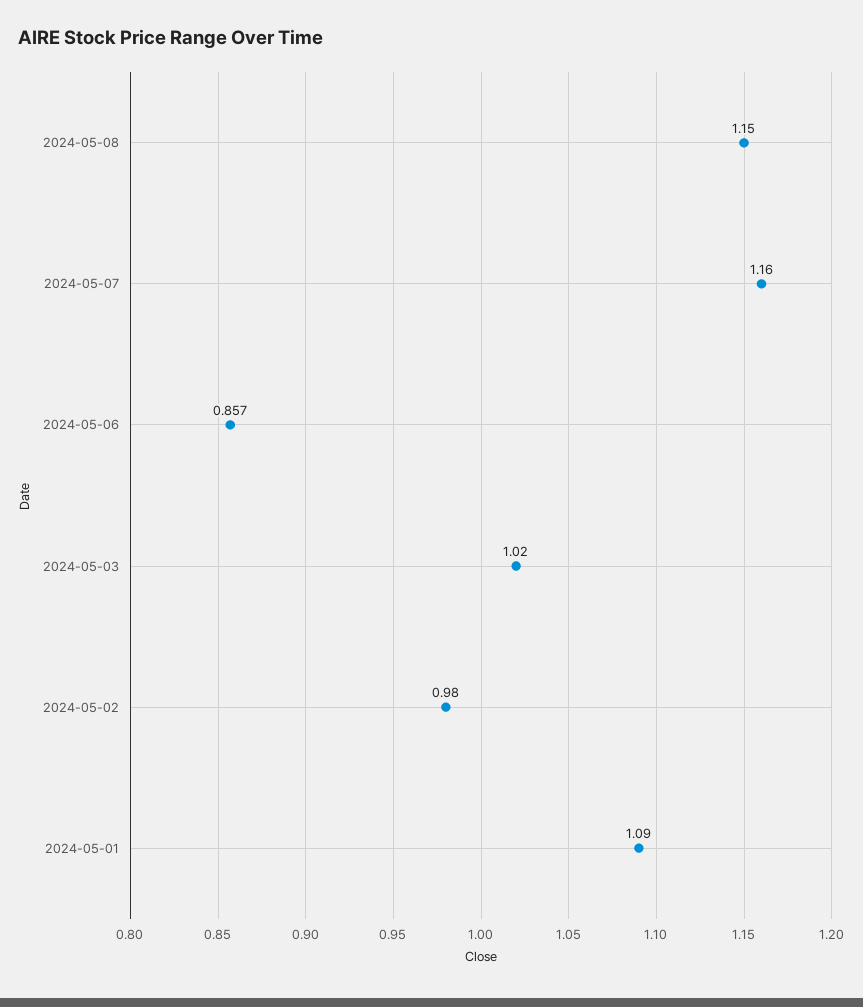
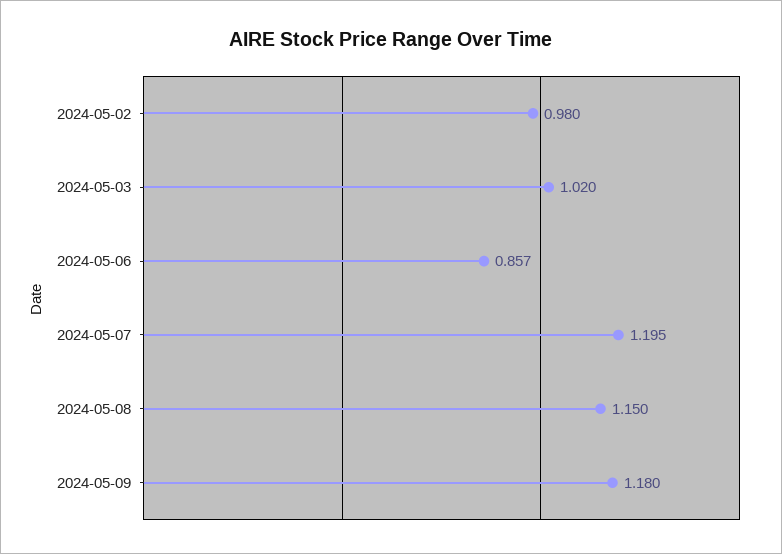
2024-05-07: 1.16 -> 1.195
2024-05-01: 1.09 -> none
2024-05-09: none -> 1.18

